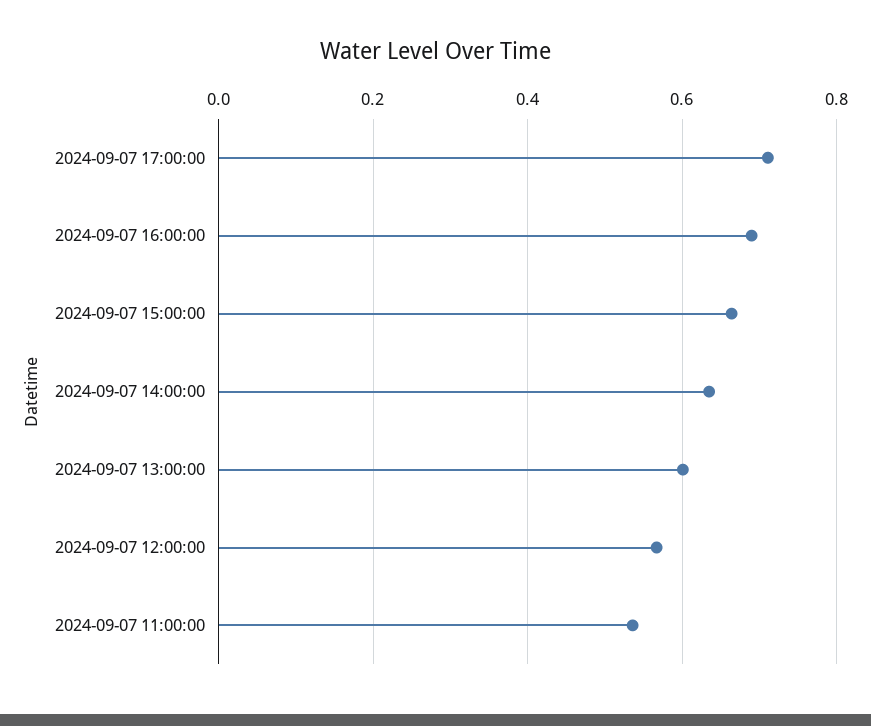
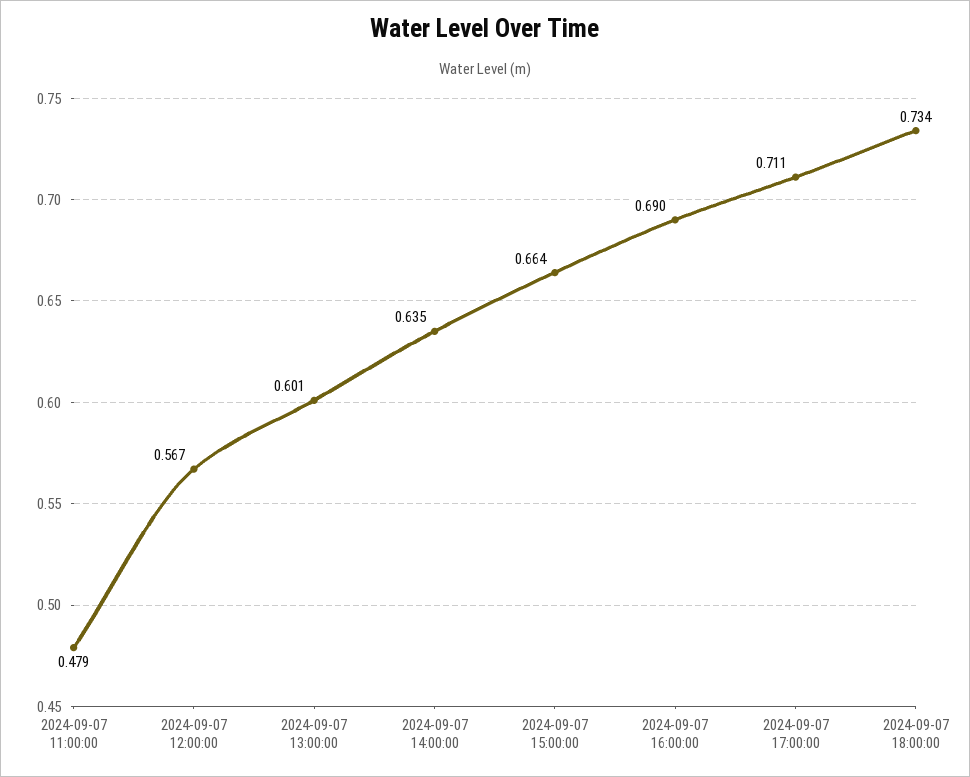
2024-09-07 11:00:00: 0.54 -> 0.479
2024-09-07 18:00:00: none -> 0.734

